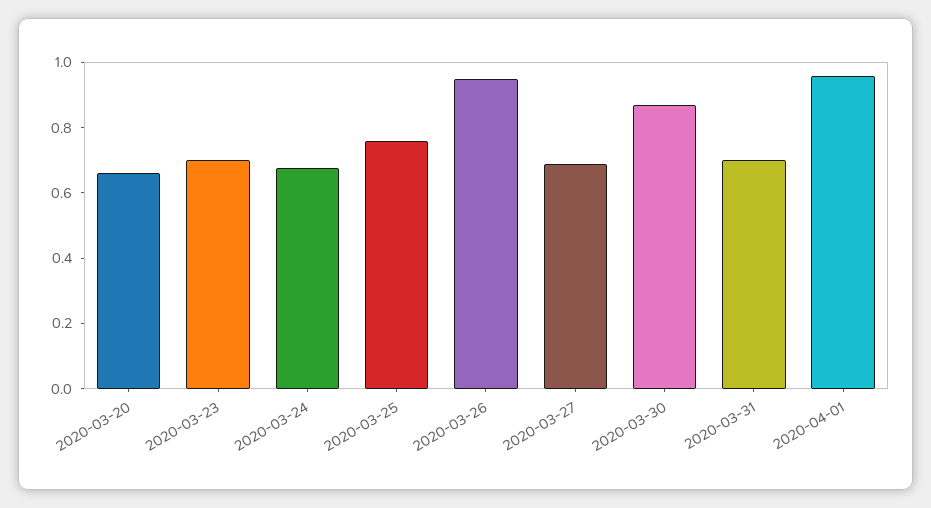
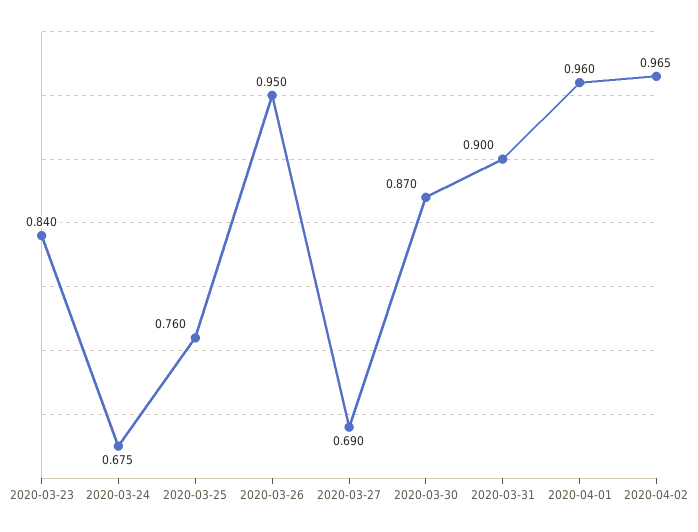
2020-03-20: 0.65 -> none
2020-03-23: 0.7 -> 0.84
2020-03-31: 0.7 -> 0.9
2020-04-02: none -> 0.965

